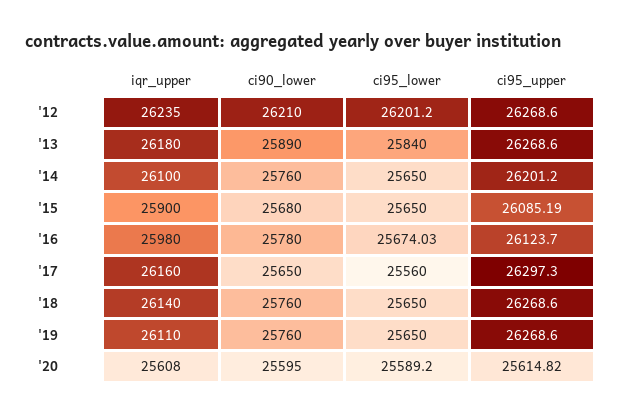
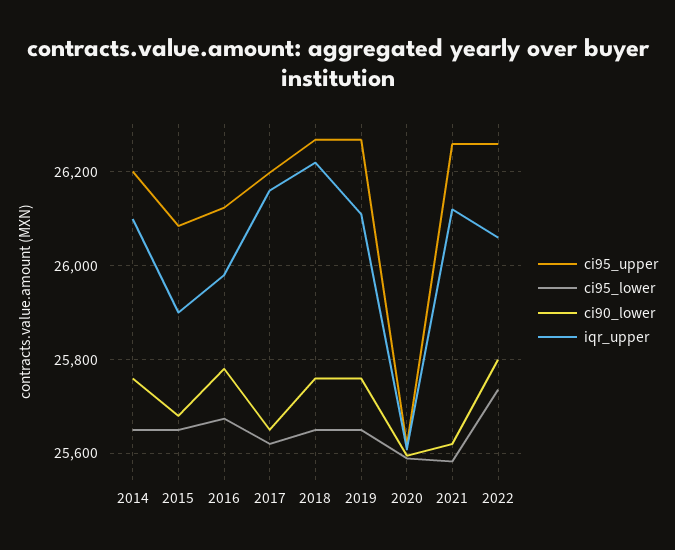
iqr_upper, '12: 26235 -> none
ci90_lower, '12: 26210 -> none
ci95_lower, '12: 26201.2 -> none
ci95_upper, '12: 26268.6 -> none
iqr_upper, '13: 26180 -> none
ci90_lower, '13: 25890 -> none
ci95_lower, '13: 25840 -> none
ci95_upper, '13: 26268.6 -> none
ci95_lower, '17: 25560 -> 25620
ci95_upper, '17: 26297.3 -> 26200
iqr_upper, '18: 26140 -> 26220
ci95_upper, 2021: none -> 26260
ci95_lower, 2021: none -> 25580
ci90_lower, 2021: none -> 25620
iqr_upper, 2021: none -> 26120
ci95_upper, 2022: none -> 26260
ci95_lower, 2022: none -> 25740
ci90_lower, 2022: none -> 25800
iqr_upper, 2022: none -> 26060

